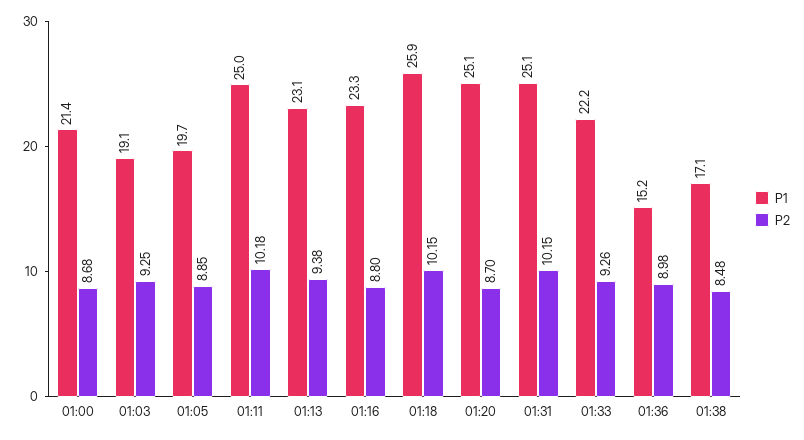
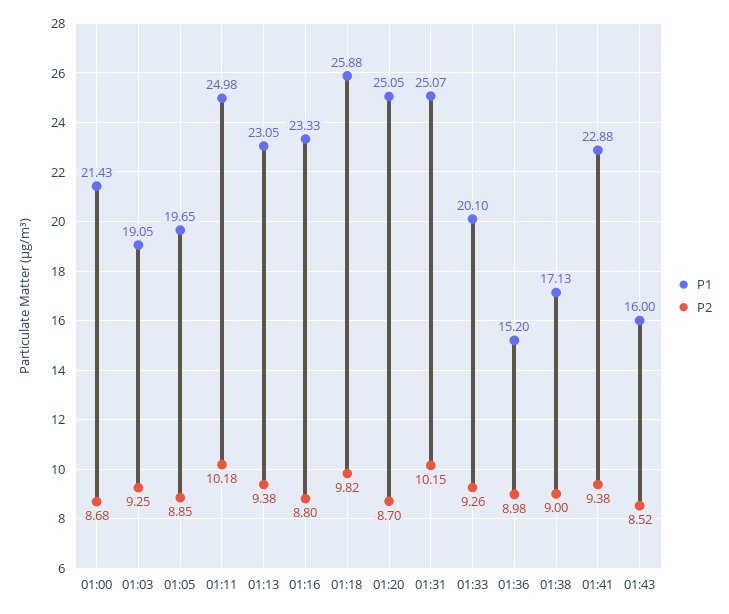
P2, 01:18: 10.15 -> 9.82
P1, 01:33: 22.2 -> 20.1
P2, 01:38: 8.48 -> 9
P1, 01:41: none -> 22.88
P2, 01:41: none -> 9.38
P1, 01:43: none -> 16
P2, 01:43: none -> 8.52

